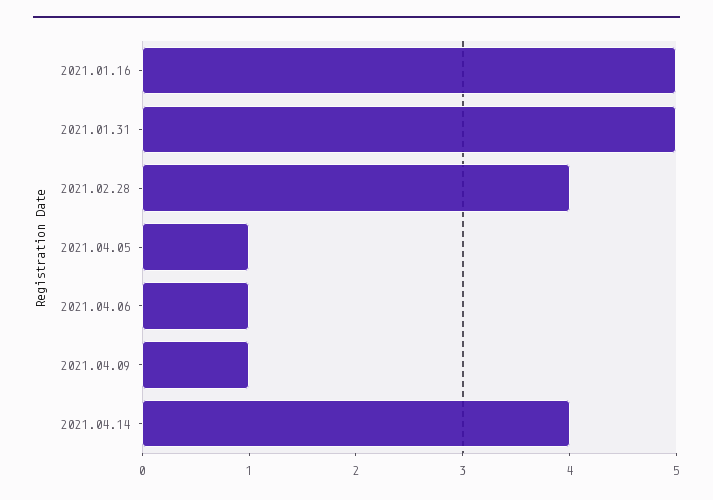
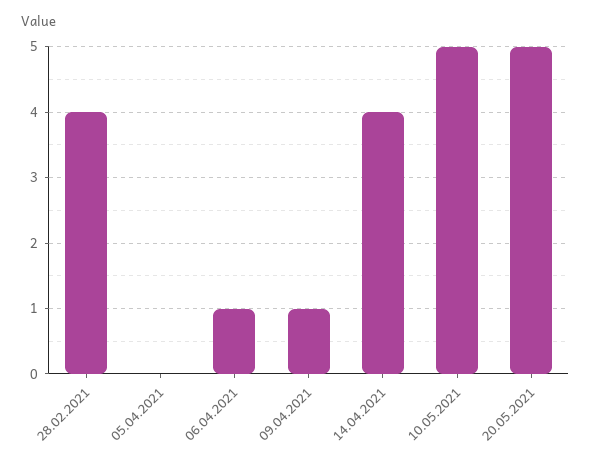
2021.01.16: 5 -> none
2021.01.31: 5 -> none
2021.04.05: 1 -> 0
10.05.2021: none -> 5
20.05.2021: none -> 5

